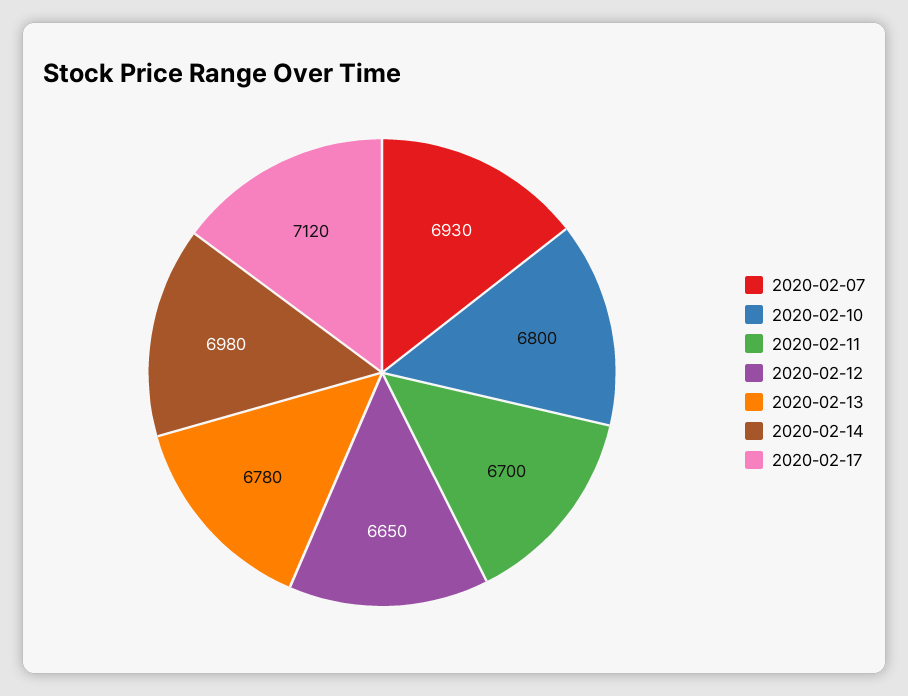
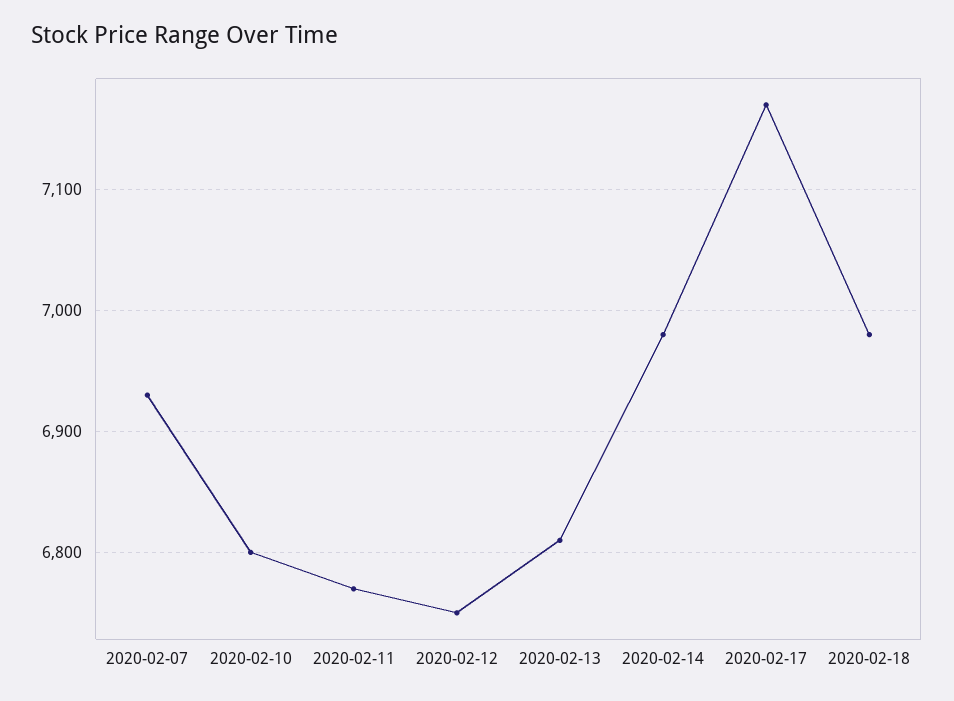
2020-02-11: 6700 -> 6770
2020-02-12: 6650 -> 6750
2020-02-13: 6780 -> 6810
2020-02-17: 7120 -> 7170
2020-02-18: none -> 6980

